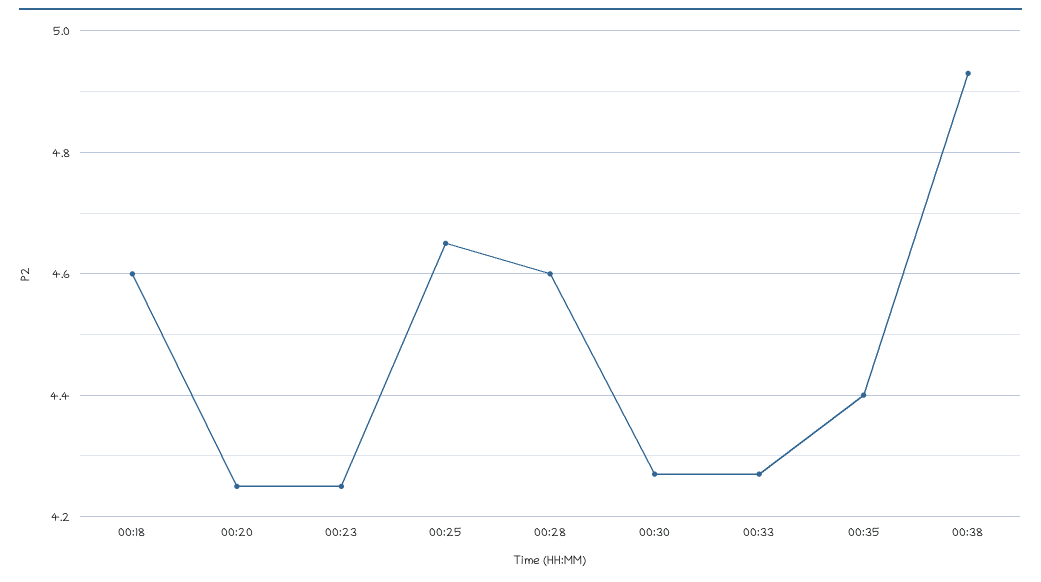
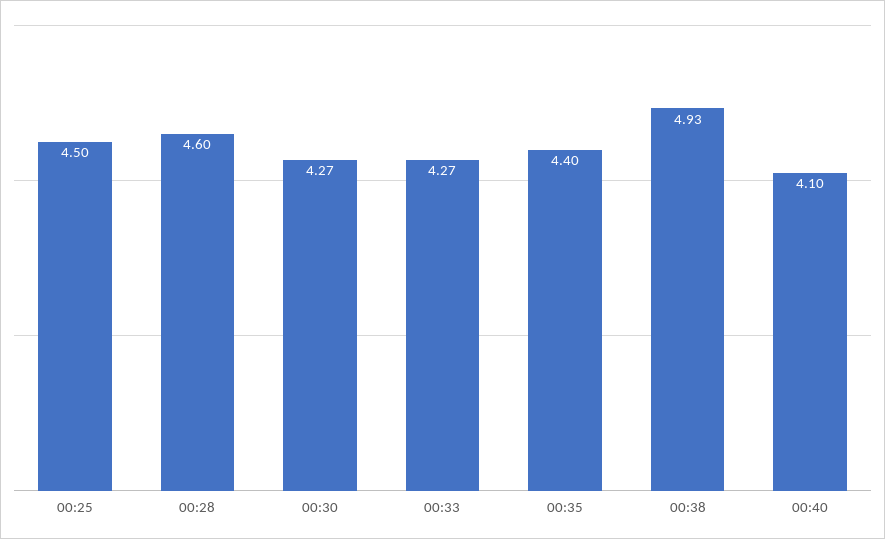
00:18: 4.6 -> none
00:20: 4.25 -> none
00:23: 4.25 -> none
00:25: 4.65 -> 4.5
00:40: none -> 4.1

